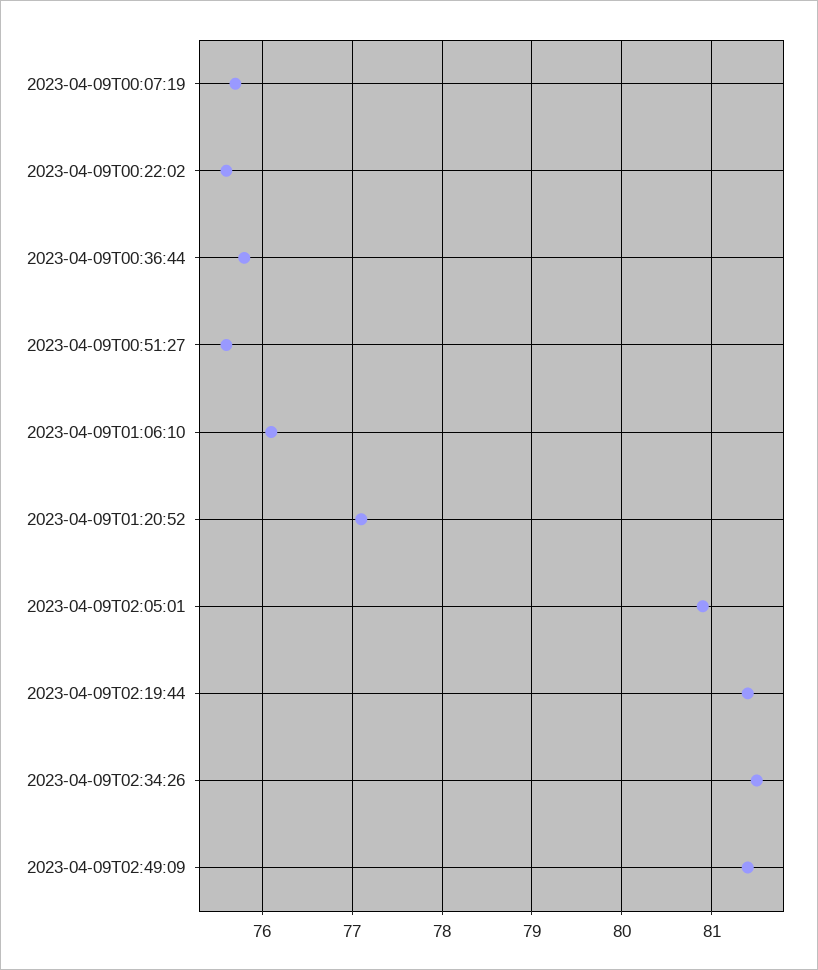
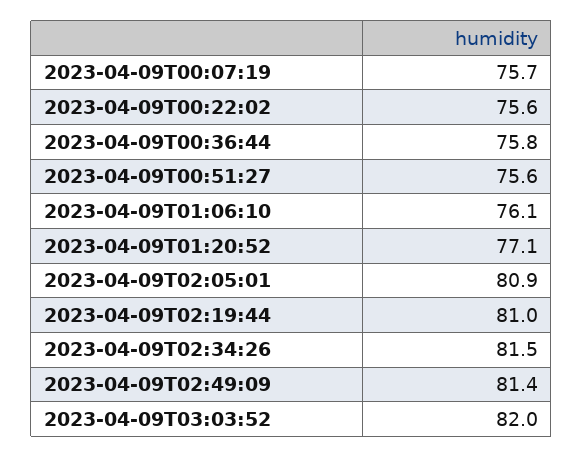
2023-04-09T02:19:44: 81.4 -> 81
2023-04-09T03:03:52: none -> 82

